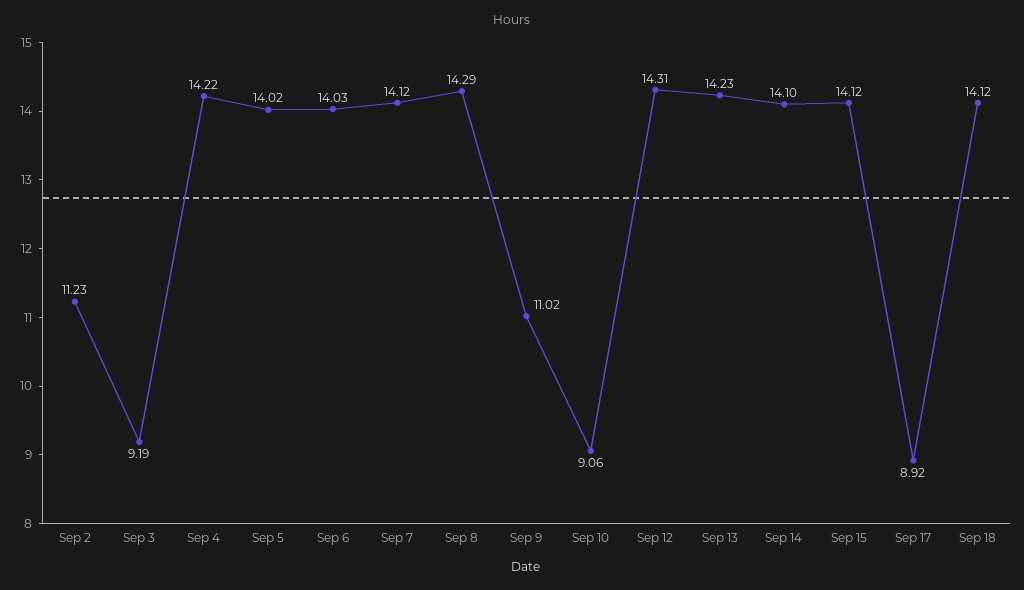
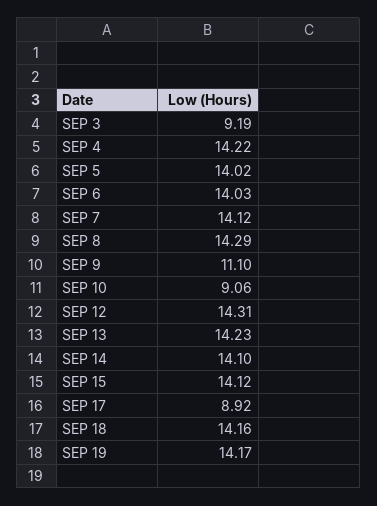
Sep 2: 11.23 -> none
Sep 9: 11.02 -> 11.1
Sep 18: 14.12 -> 14.16
SEP 19: none -> 14.17

